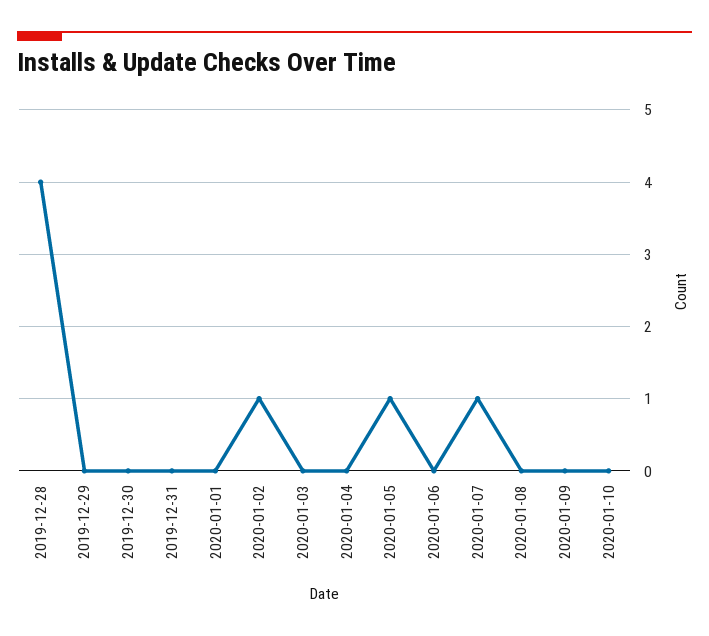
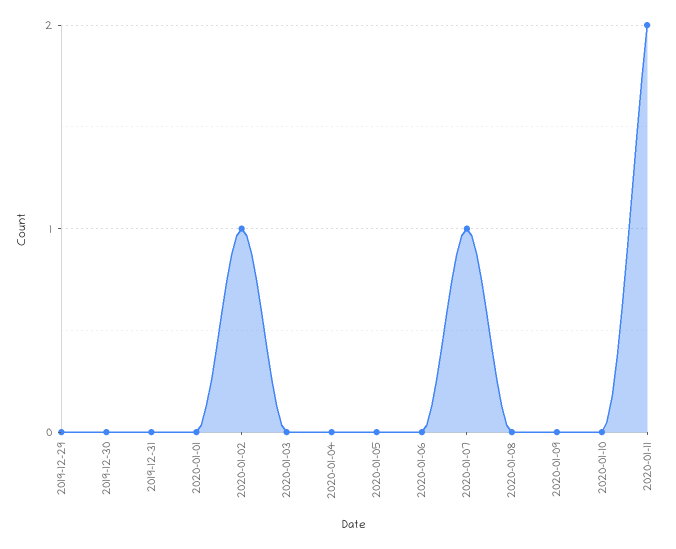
2019-12-28: 4 -> none
2020-01-05: 1 -> 0
2020-01-11: none -> 2

